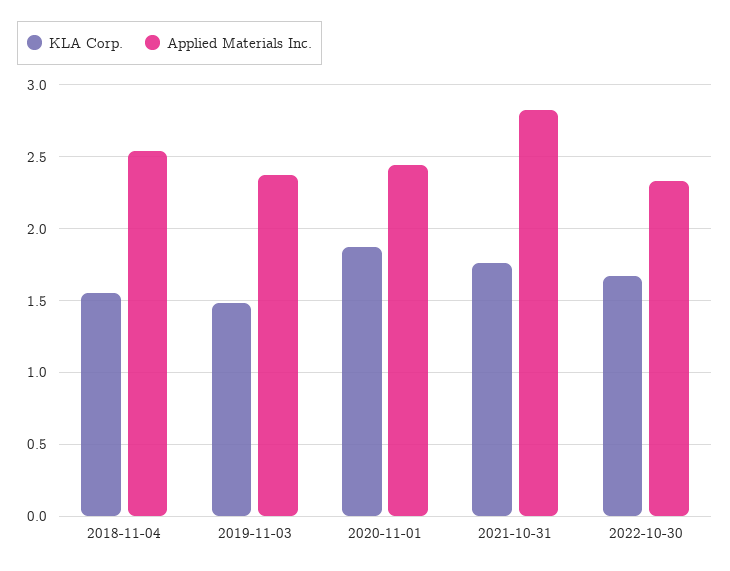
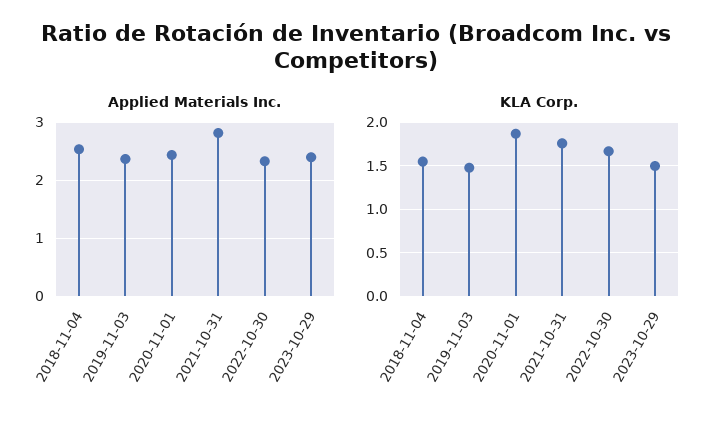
Applied Materials Inc., 2023-10-29: none -> 2.4
KLA Corp., 2023-10-29: none -> 1.5

